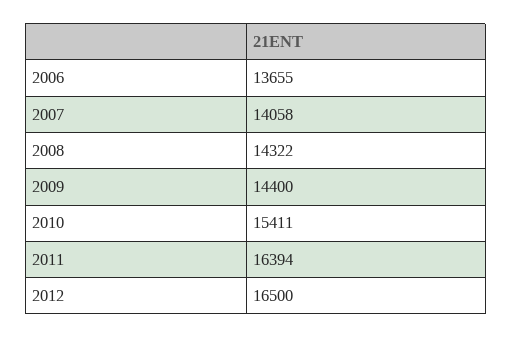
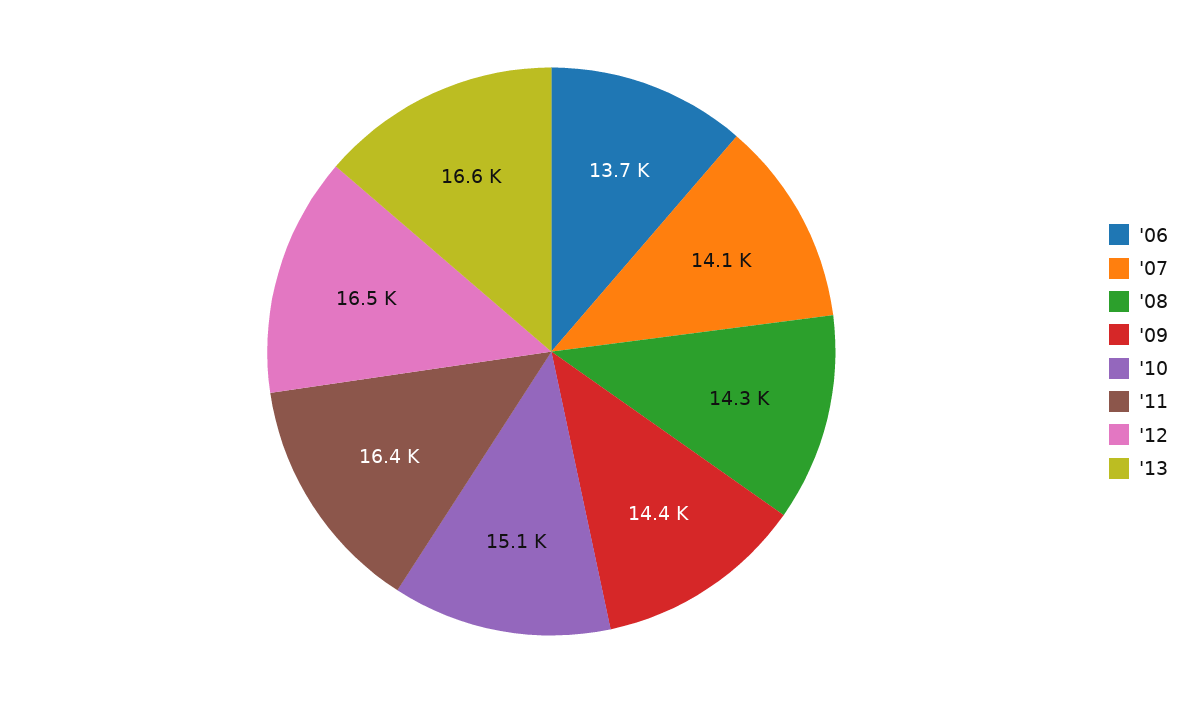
2010: 15411 -> 15100
'13: none -> 16600

